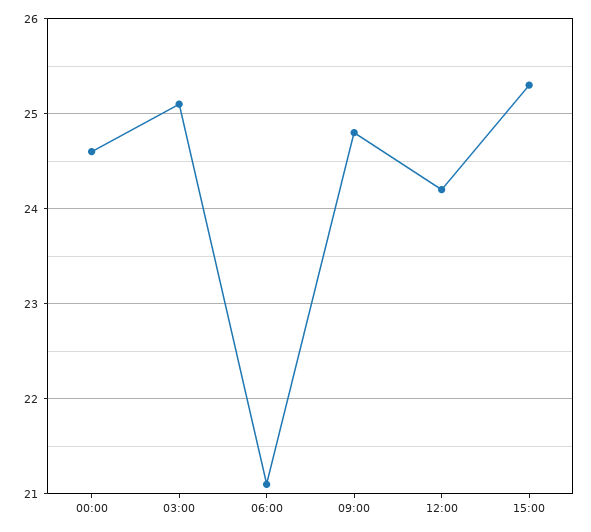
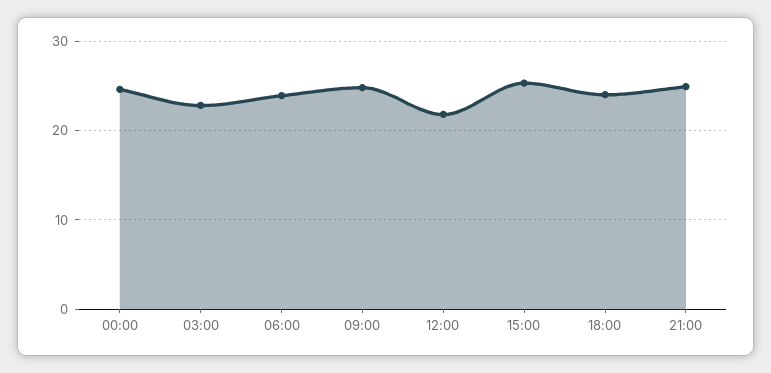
03:00: 25.1 -> 23
06:00: 21.1 -> 24
12:00: 24.2 -> 22
18:00: none -> 24
21:00: none -> 25

